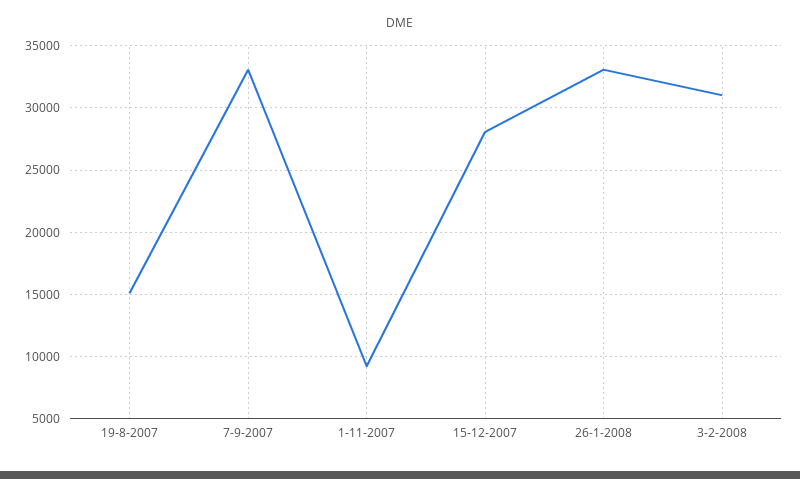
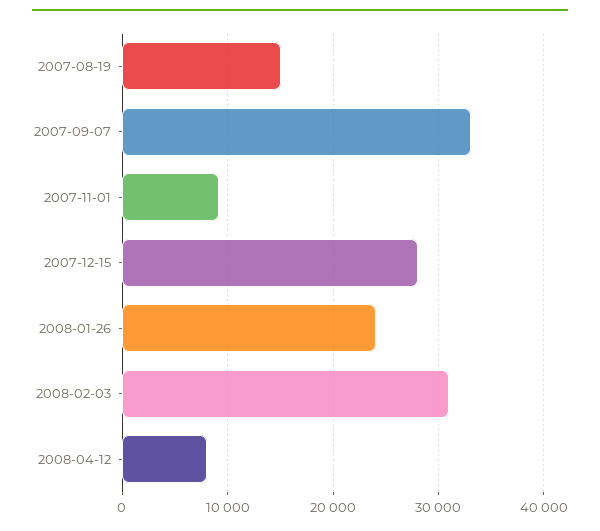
26-1-2008: 33000 -> 24000
2008-04-12: none -> 8000

